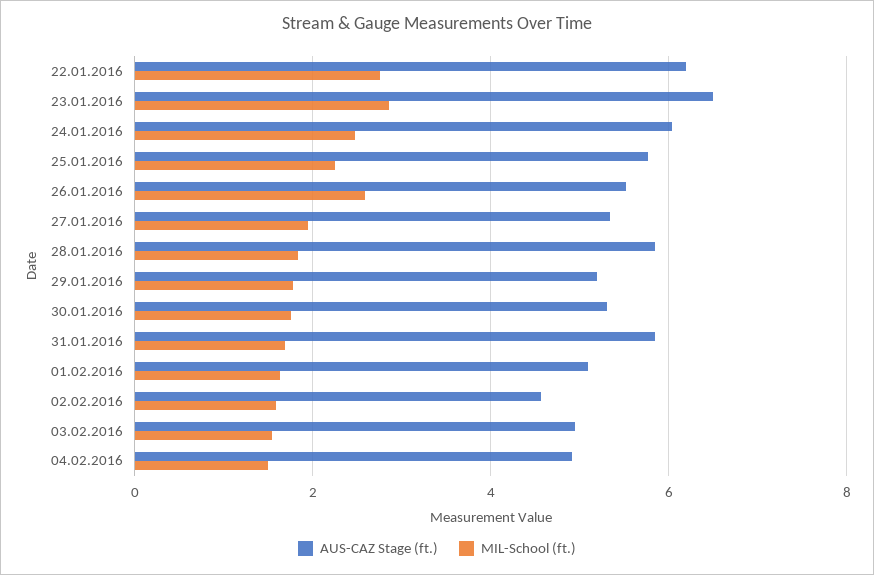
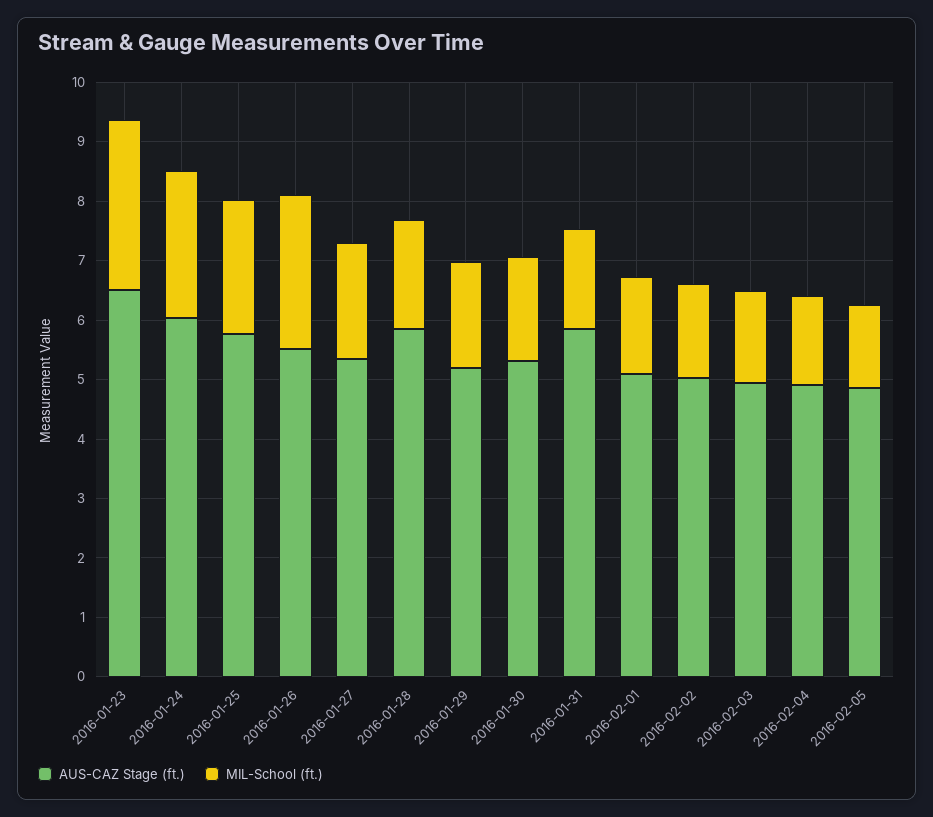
AUS-CAZ Stage (ft.), 22.01.2016: 6.2 -> none
MIL-School (ft.), 22.01.2016: 2.8 -> none
AUS-CAZ Stage (ft.), 02.02.2016: 4.6 -> 5
AUS-CAZ Stage (ft.), 2016-02-05: none -> 4.8
MIL-School (ft.), 2016-02-05: none -> 1.4

